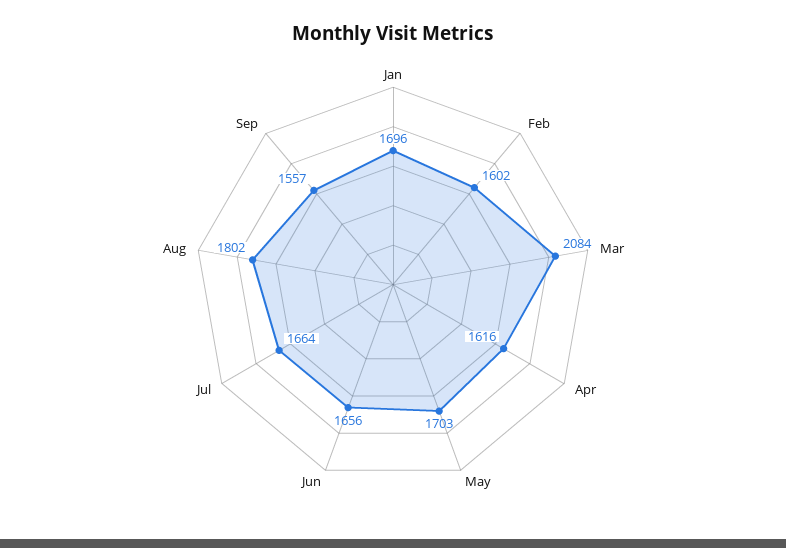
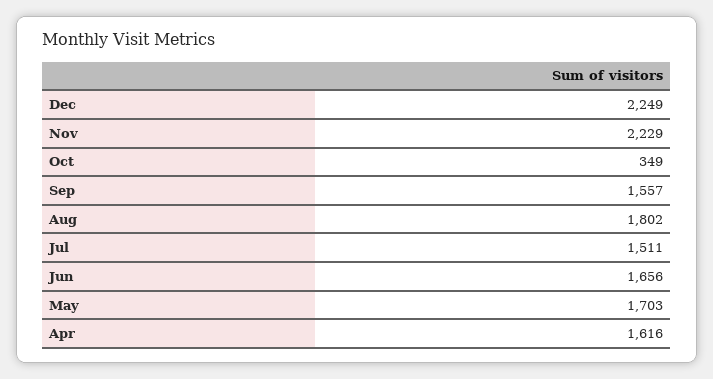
Jan: 1696 -> none
Feb: 1602 -> none
Mar: 2084 -> none
Jul: 1664 -> 1511
Dec: none -> 2249
Nov: none -> 2229
Oct: none -> 349

